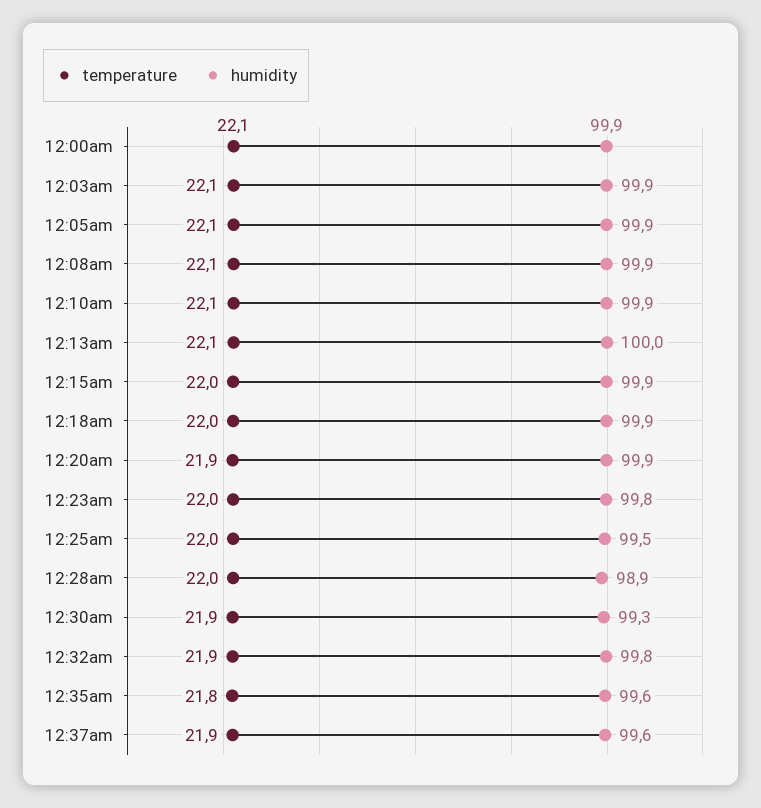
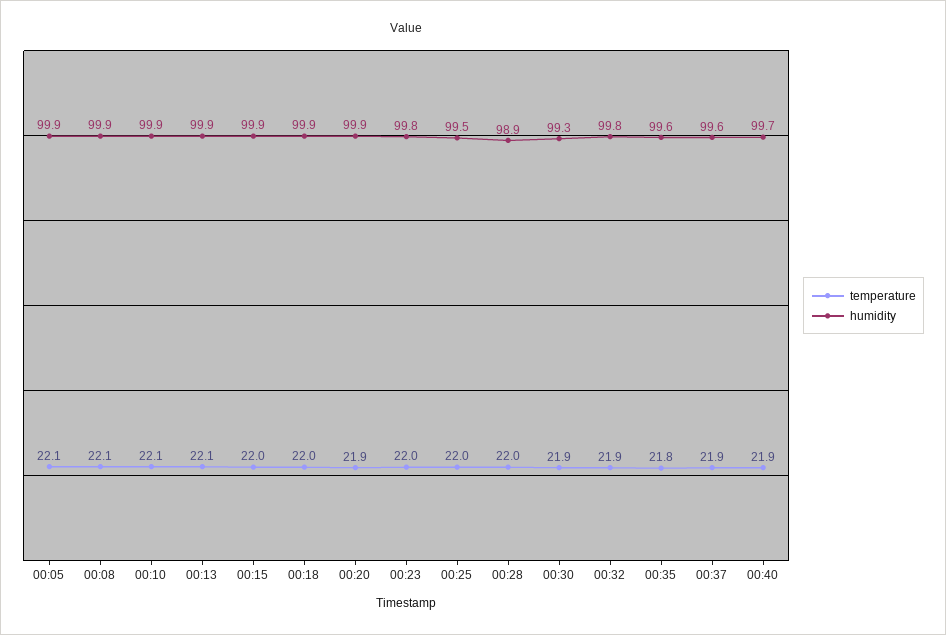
temperature, 12:00am: 22.1 -> none
humidity, 12:00am: 99.9 -> none
temperature, 12:03am: 22.1 -> none
humidity, 12:03am: 99.9 -> none
humidity, 12:13am: 100 -> 99.9
temperature, 00:40: none -> 21.9
humidity, 00:40: none -> 99.7

